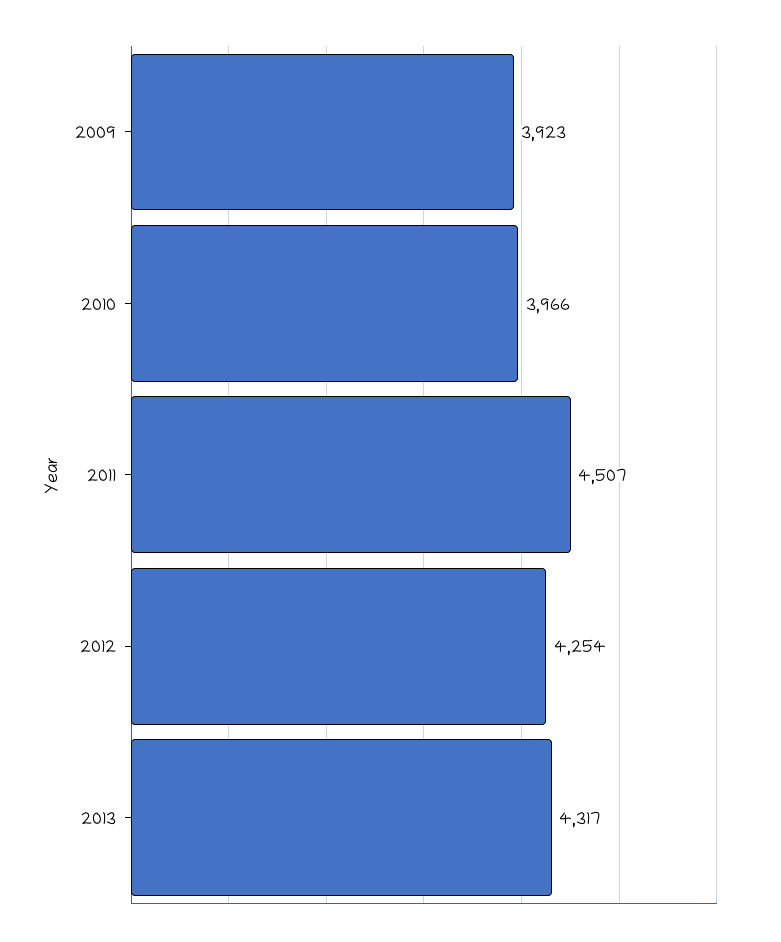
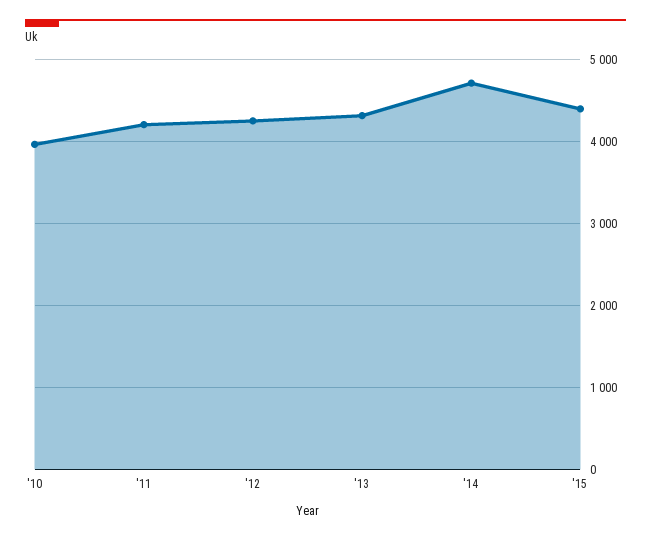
2009: 3923 -> none
2011: 4507 -> 4200
'14: none -> 4700
'15: none -> 4400

